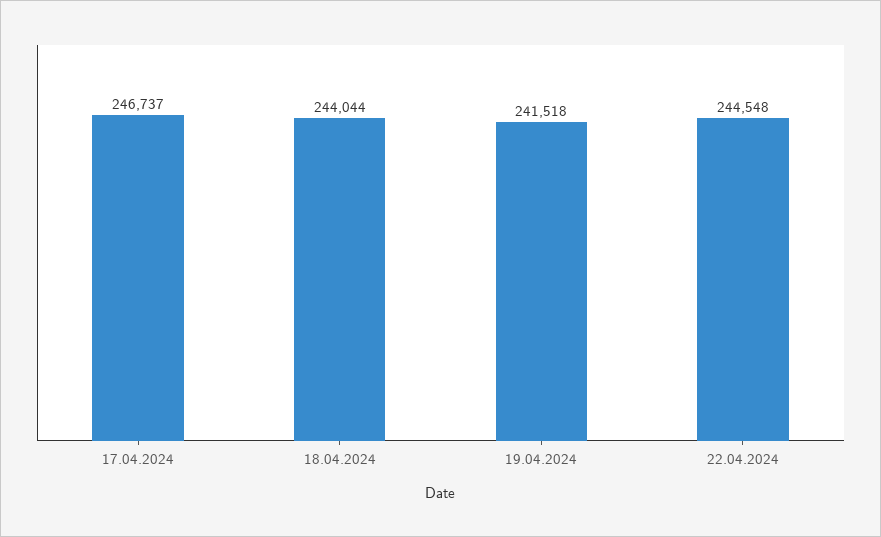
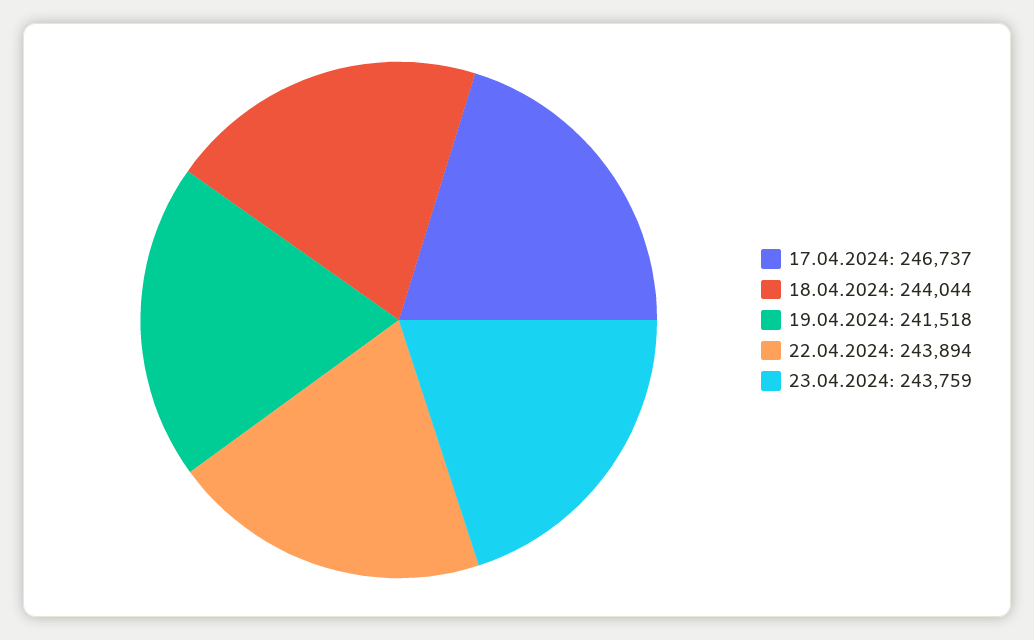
22.04.2024: 244548 -> 243894
23.04.2024: none -> 243759

